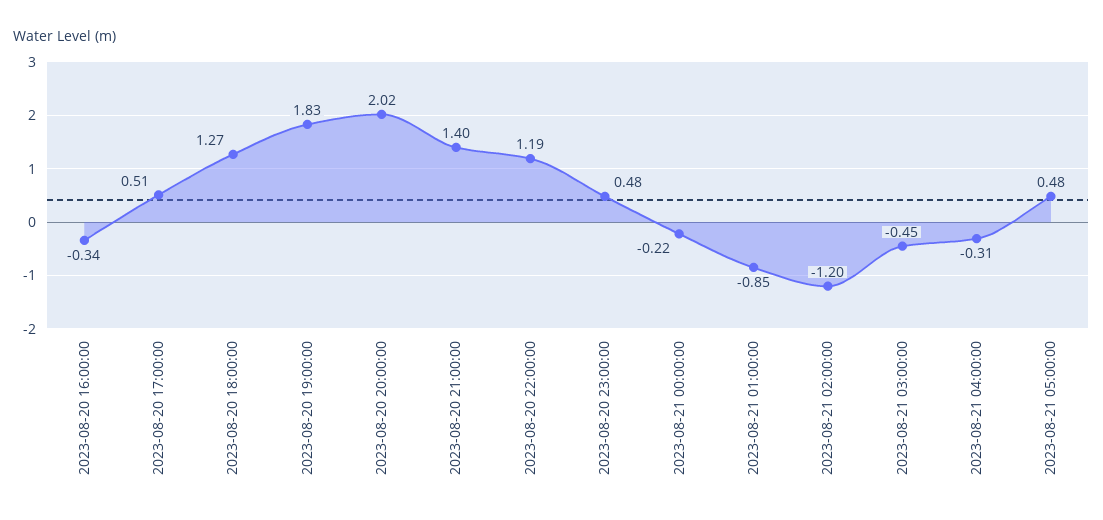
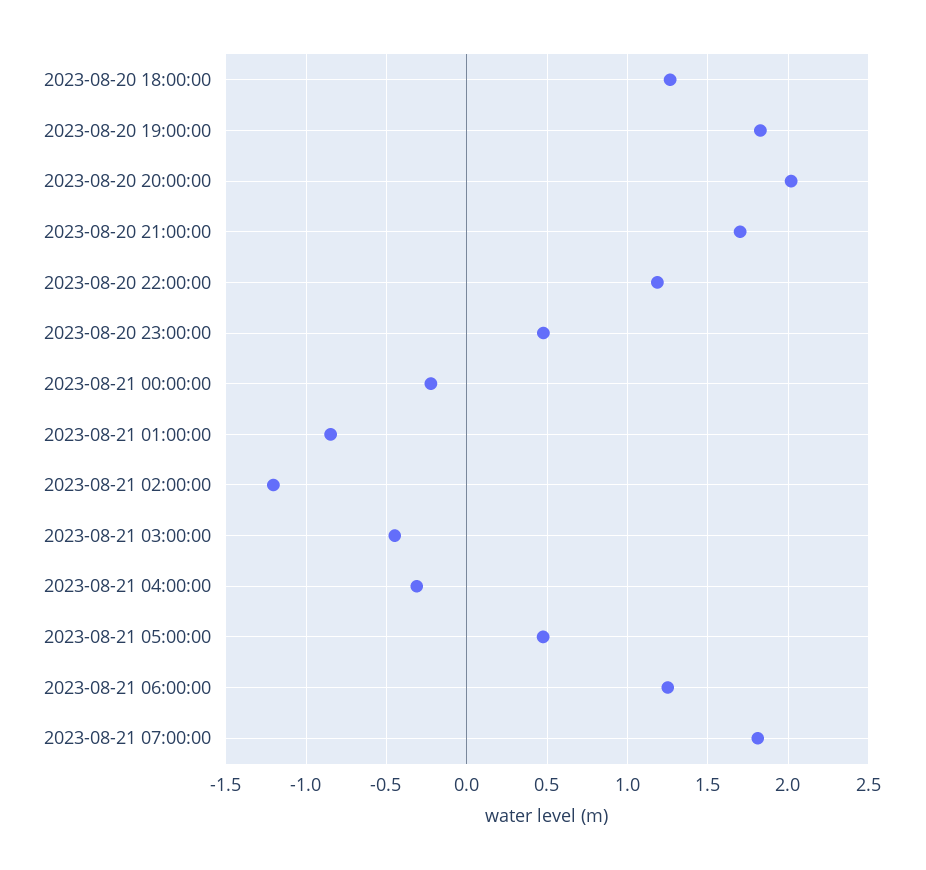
2023-08-20 16:00:00: -0.34 -> none
2023-08-20 17:00:00: 0.51 -> none
2023-08-20 21:00:00: 1.4 -> 1.7
2023-08-21 06:00:00: none -> 1.25
2023-08-21 07:00:00: none -> 1.8

